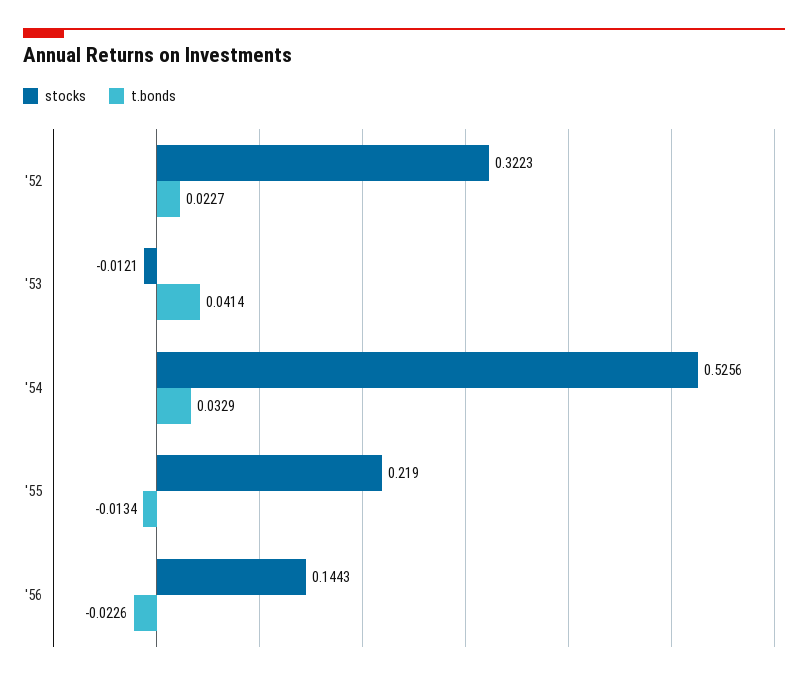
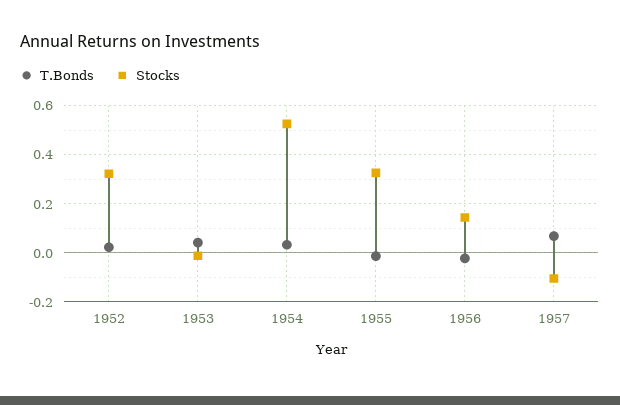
stocks, '55: 0.219 -> 0.325
t.bonds, 1957: none -> 0.075
stocks, 1957: none -> -0.1

